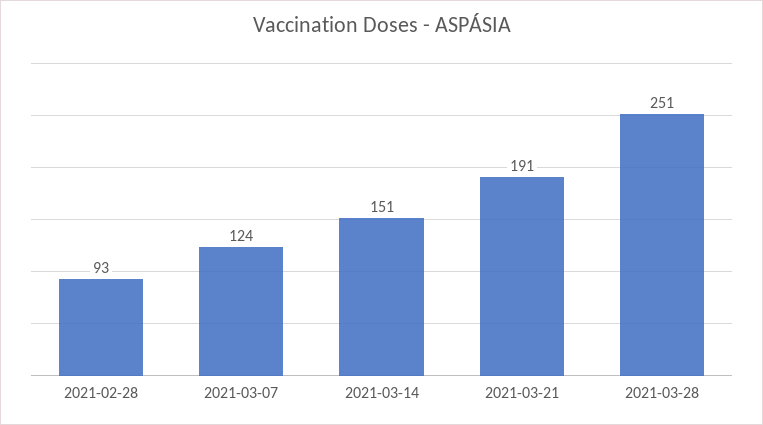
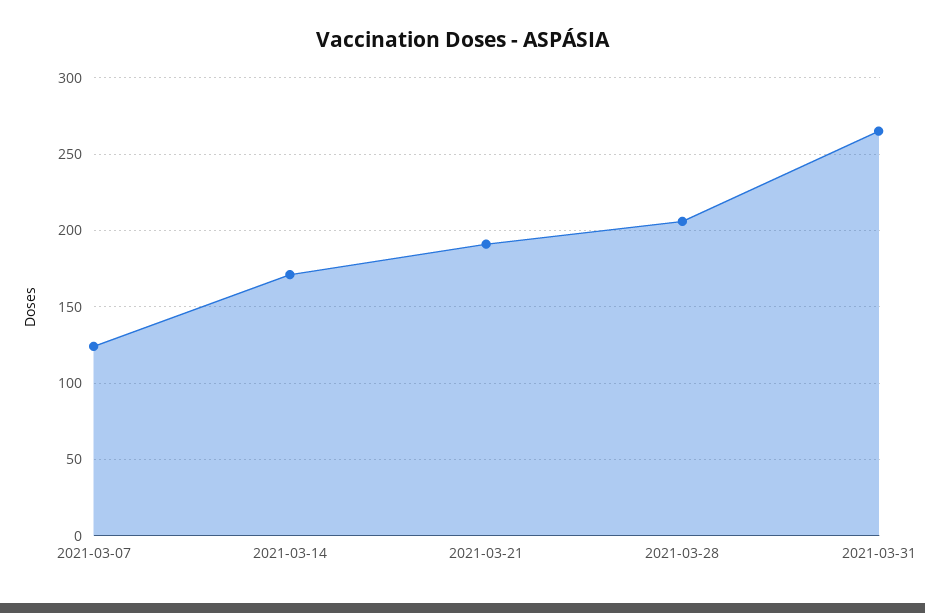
2021-02-28: 93 -> none
2021-03-14: 151 -> 170
2021-03-28: 251 -> 205
2021-03-31: none -> 265

